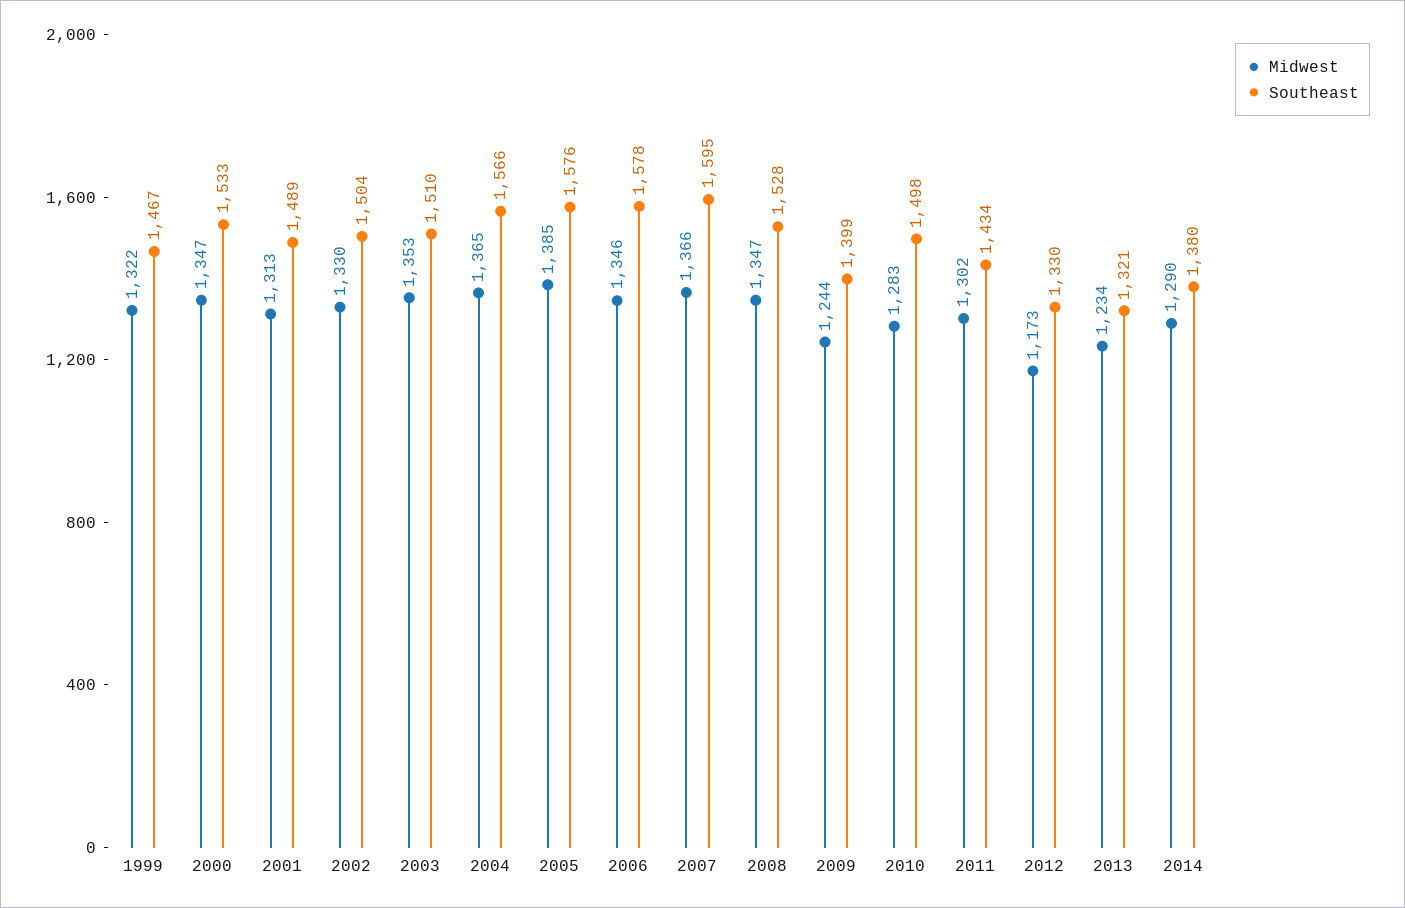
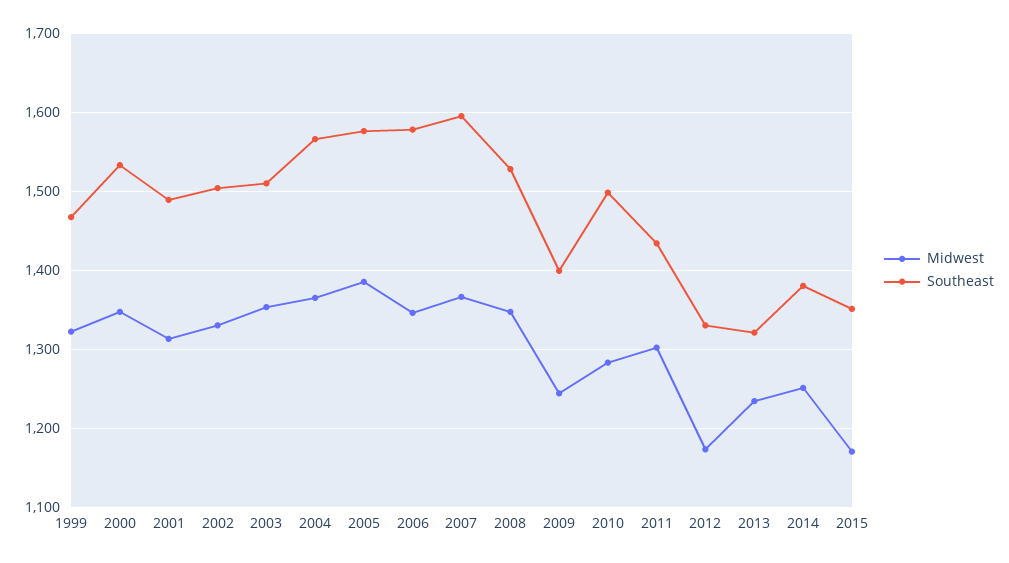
Midwest, 2014: 1290 -> 1250
Midwest, 2015: none -> 1170
Southeast, 2015: none -> 1350

